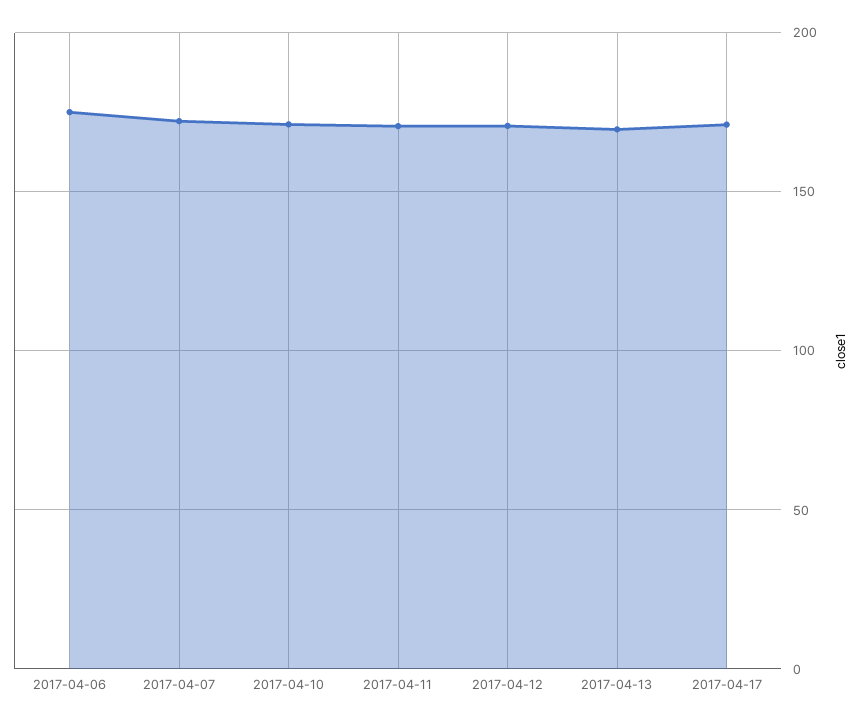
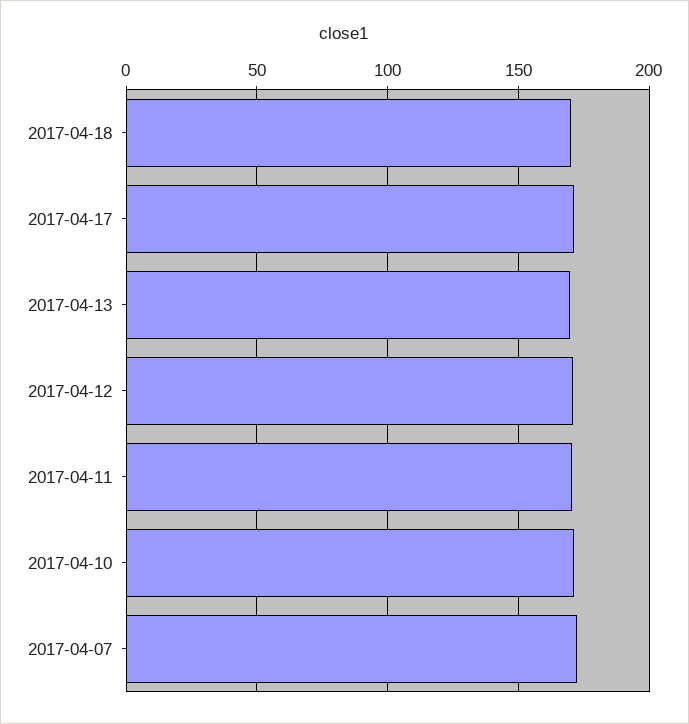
2017-04-06: 175 -> none
2017-04-18: none -> 170

